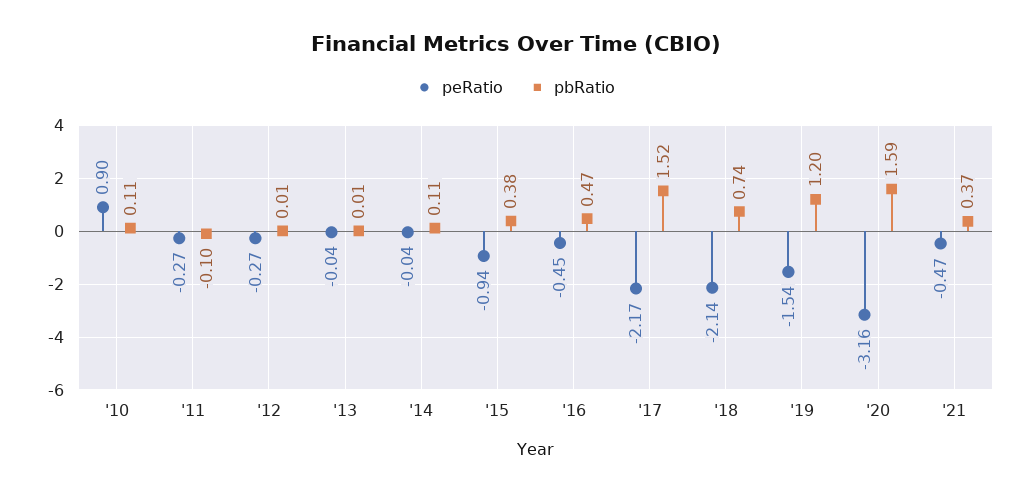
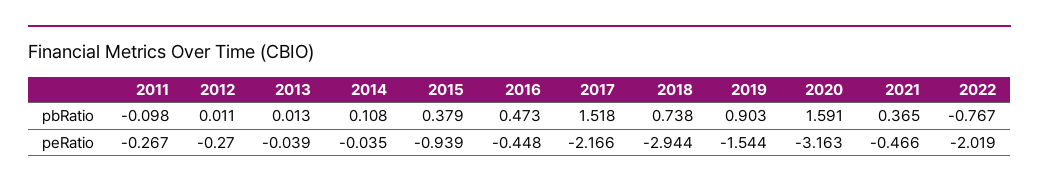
peRatio, '10: 0.9 -> none
pbRatio, '10: 0.11 -> none
peRatio, '18: -2.14 -> -2.944
pbRatio, '19: 1.2 -> 0.903
pbRatio, 2022: none -> -0.767
peRatio, 2022: none -> -2.019

